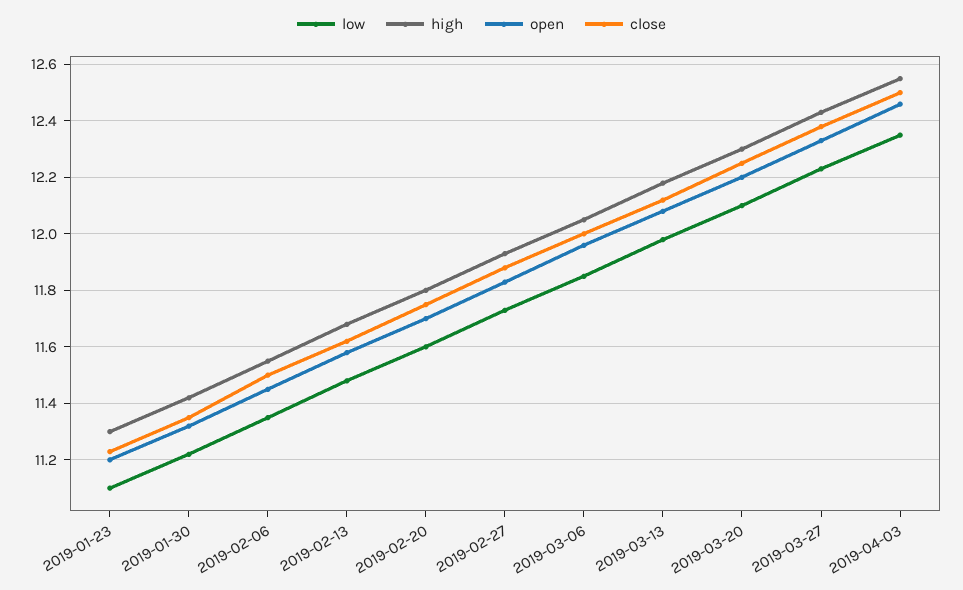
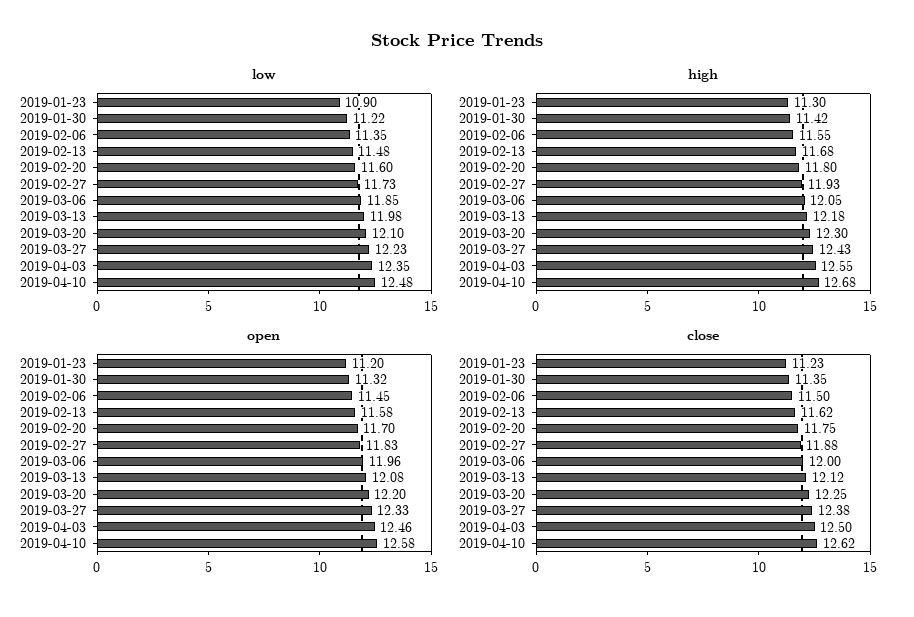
low, 2019-01-23: 11.1 -> 10.9
low, 2019-04-10: none -> 12.48
high, 2019-04-10: none -> 12.68
open, 2019-04-10: none -> 12.58
close, 2019-04-10: none -> 12.62

